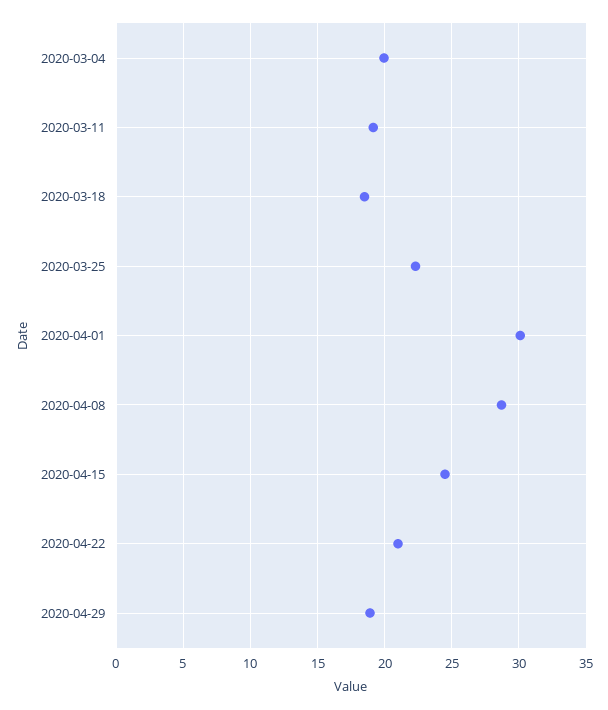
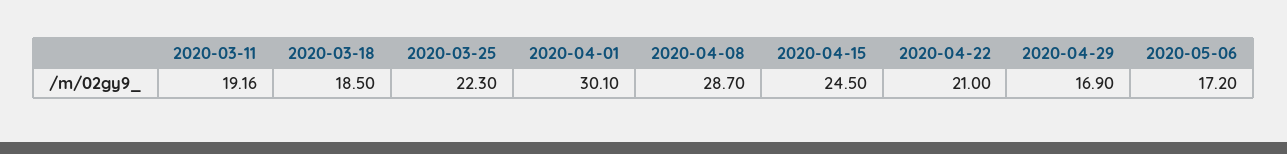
2020-03-04: 20 -> none
2020-04-29: 19 -> 16.9
2020-05-06: none -> 17.2

